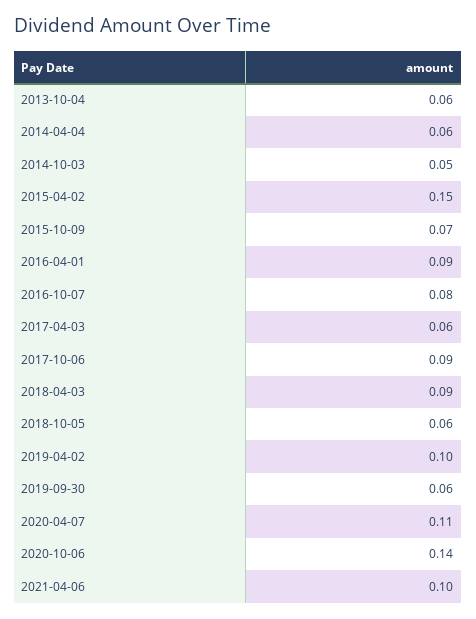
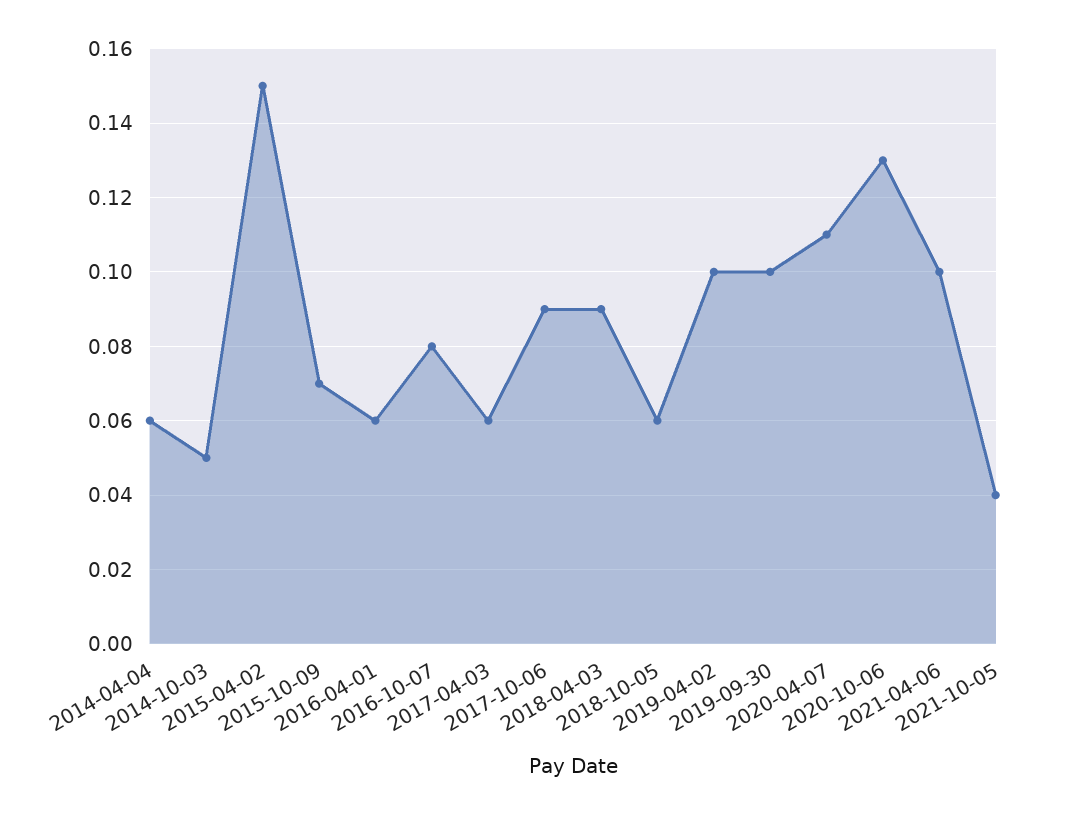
2013-10-04: 0.06 -> none
2016-04-01: 0.09 -> 0.06
2019-09-30: 0.06 -> 0.1
2020-10-06: 0.14 -> 0.13
2021-10-05: none -> 0.04

